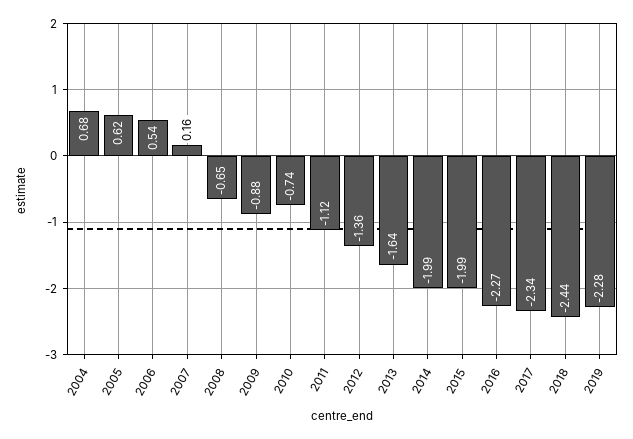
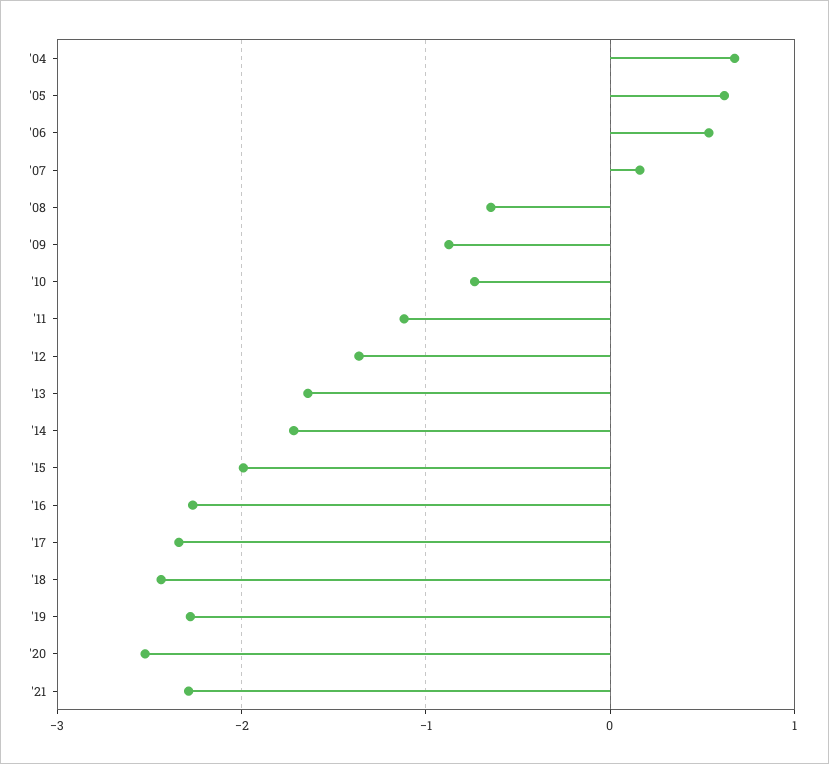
2014: -1.99 -> -1.7
'20: none -> -2.5
'21: none -> -2.3

